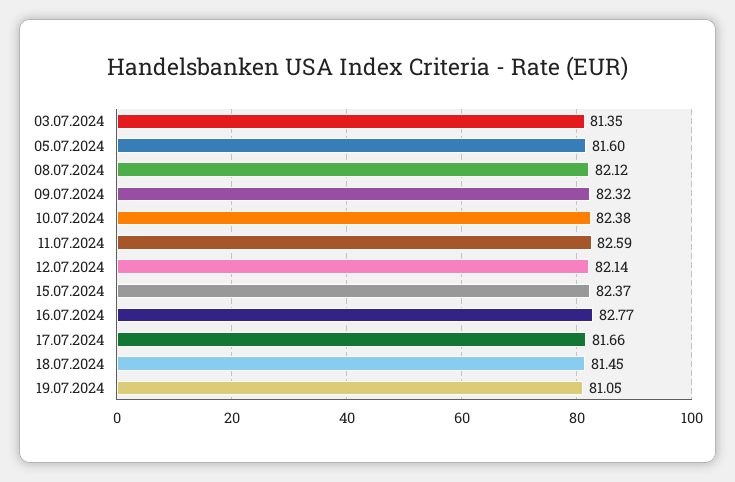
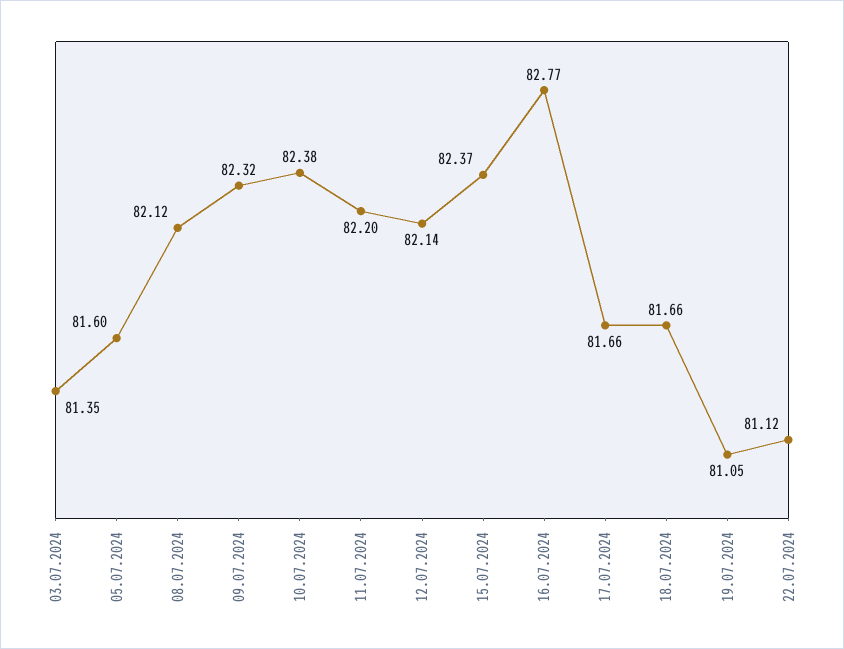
11.07.2024: 82.59 -> 82.2
18.07.2024: 81.45 -> 81.66
22.07.2024: none -> 81.12

